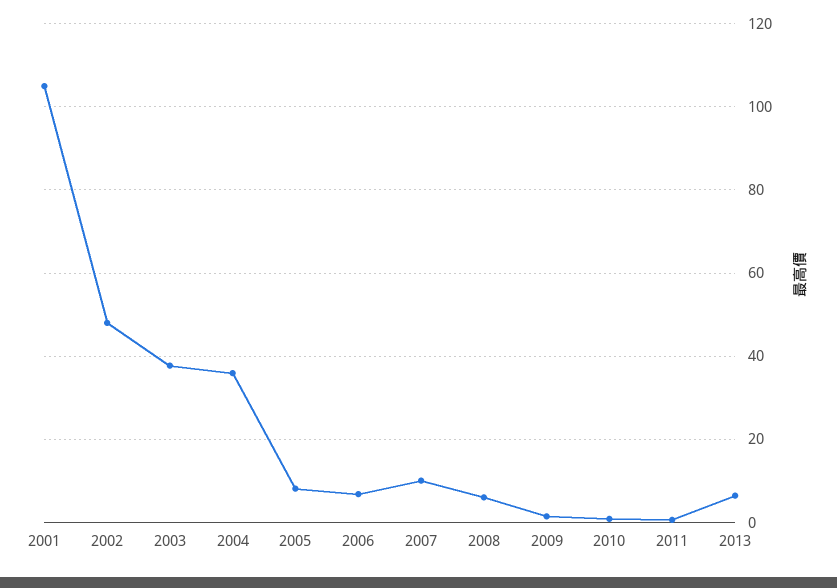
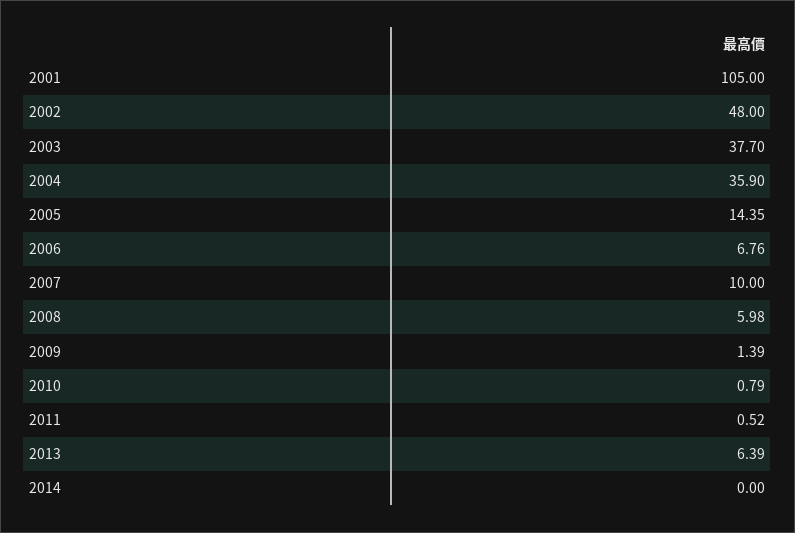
2005: 8 -> 14.35
2014: none -> 0

